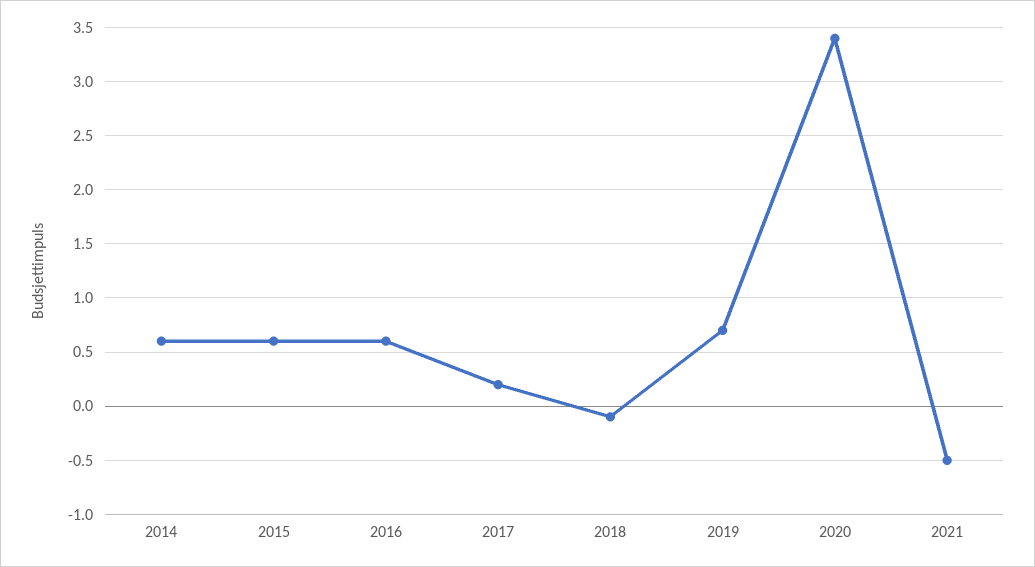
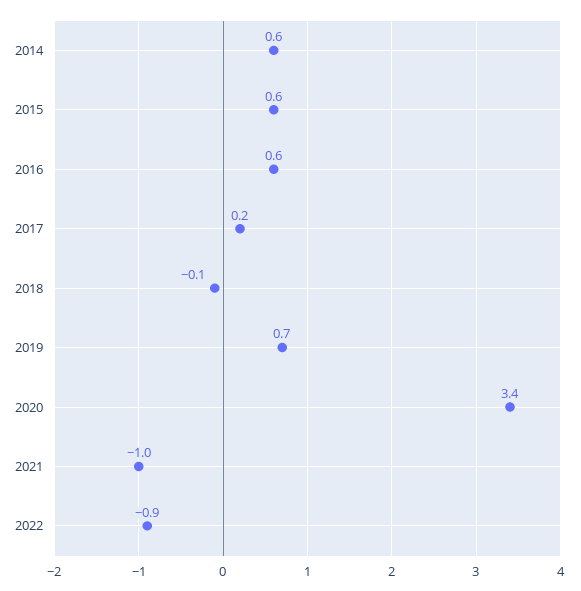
2021: -0.5 -> -1
2022: none -> -0.9

